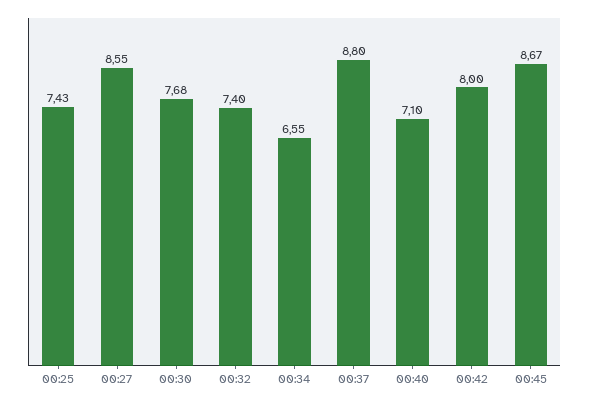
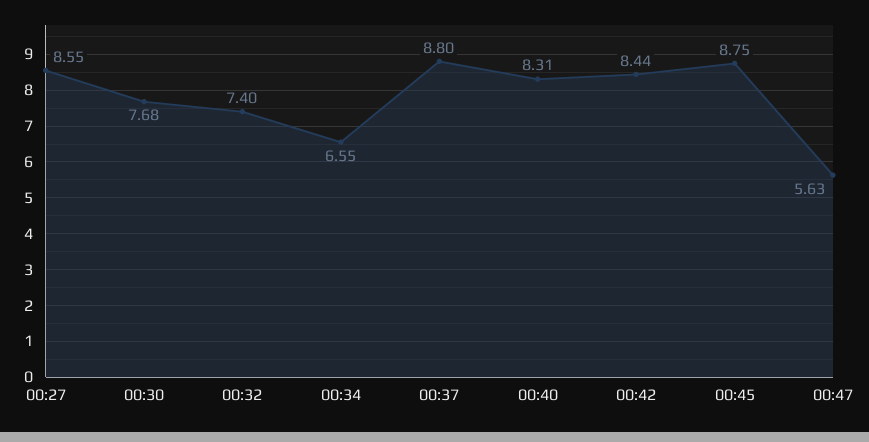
00:25: 7.43 -> none
00:40: 7.1 -> 8.31
00:42: 8 -> 8.44
00:45: 8.67 -> 8.75
00:47: none -> 5.63

